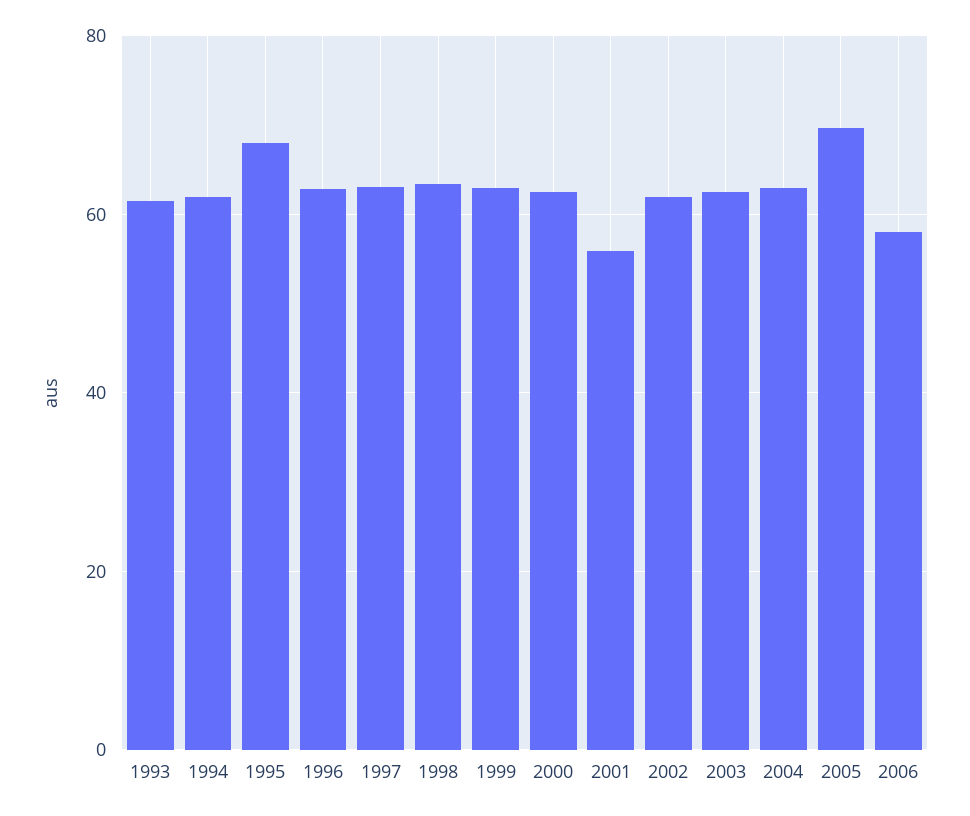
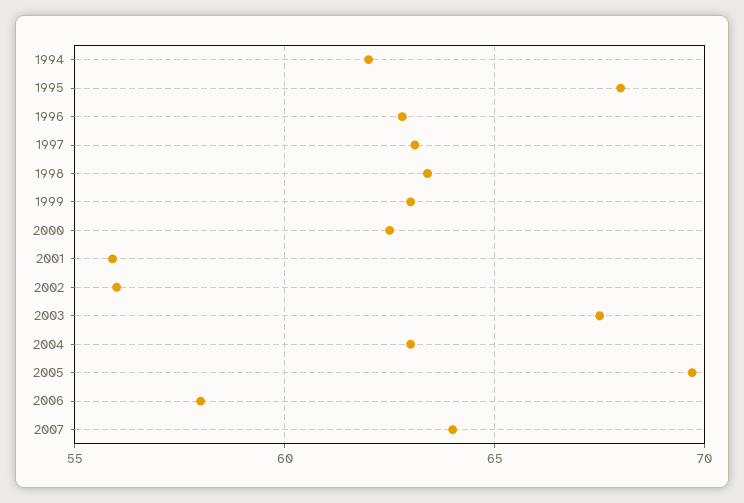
1993: 62 -> none
2002: 62 -> 56
2003: 62 -> 67.5
2007: none -> 64

